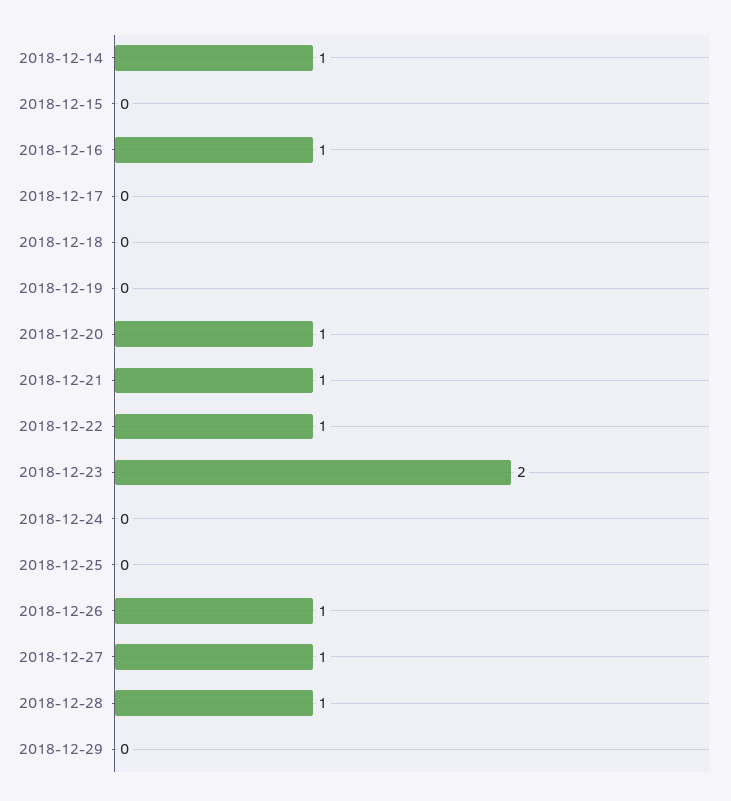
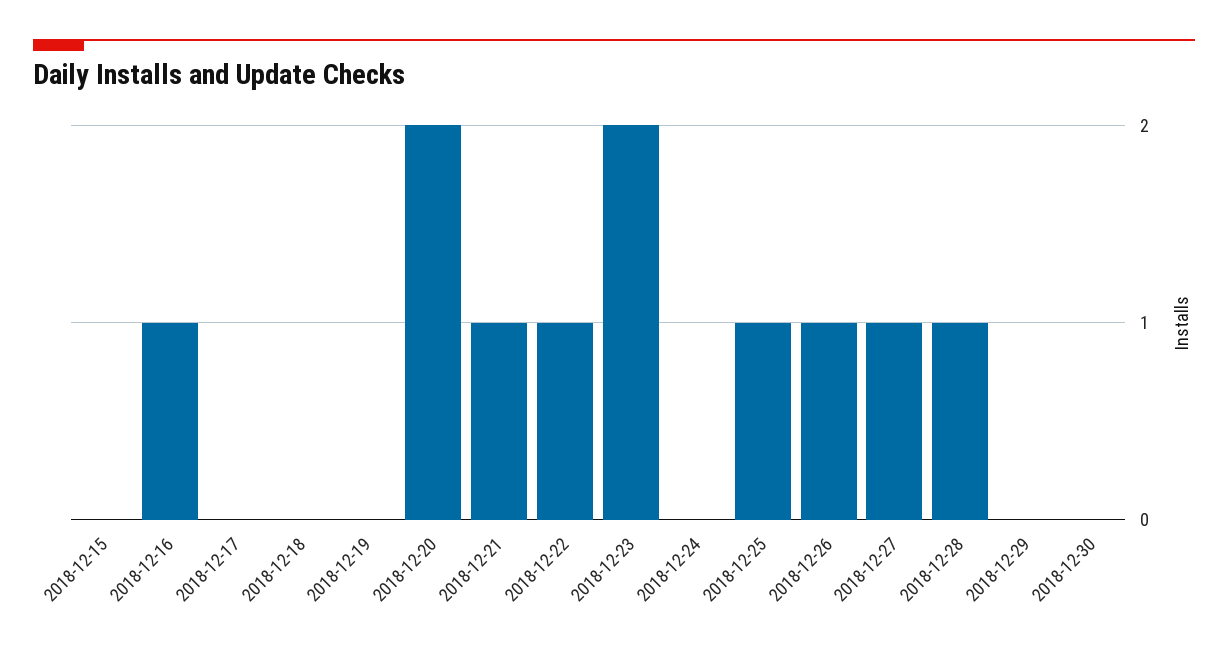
2018-12-14: 1 -> none
2018-12-20: 1 -> 2
2018-12-25: 0 -> 1
2018-12-30: none -> 0

